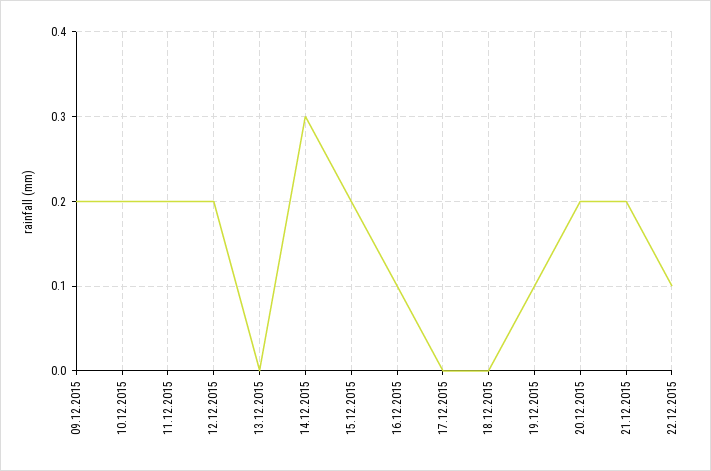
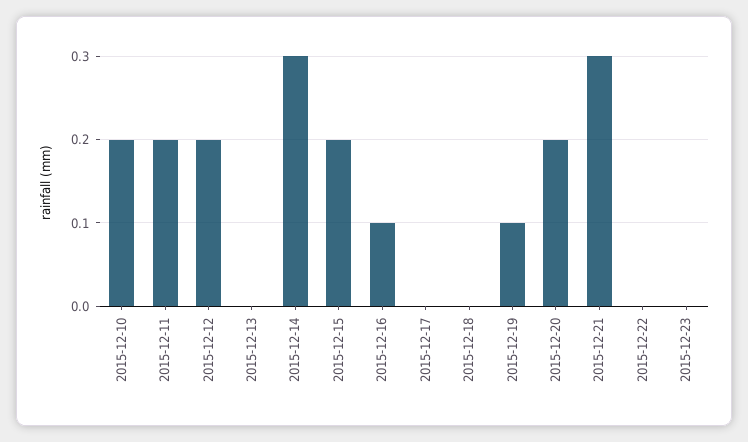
09.12.2015: 0.2 -> none
21.12.2015: 0.2 -> 0.3
22.12.2015: 0.1 -> 0
2015-12-23: none -> 0

